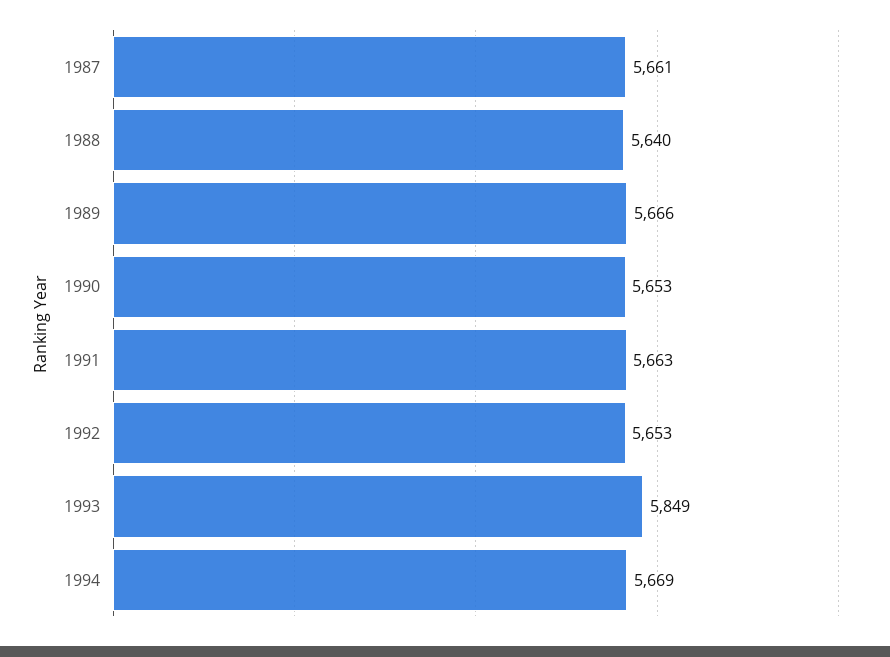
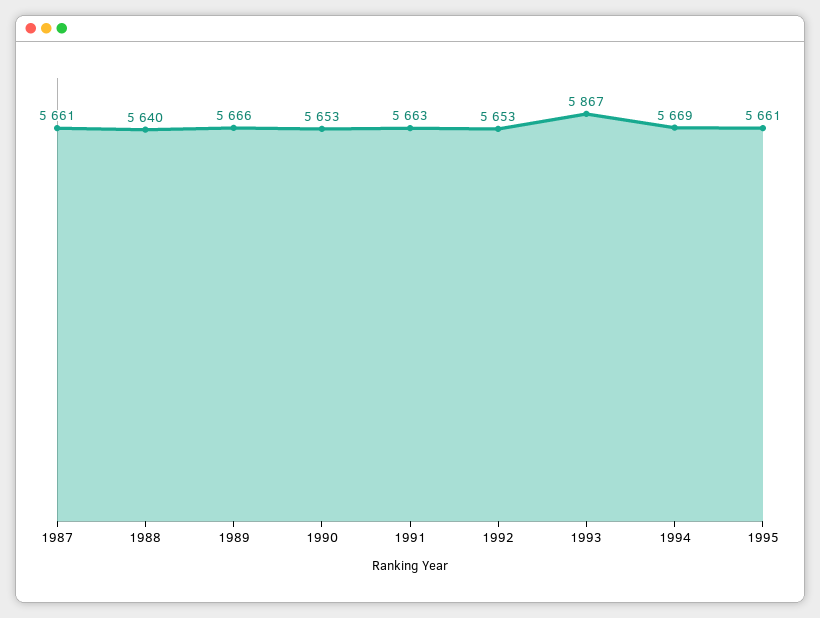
1993: 5849 -> 5867
1995: none -> 5661

